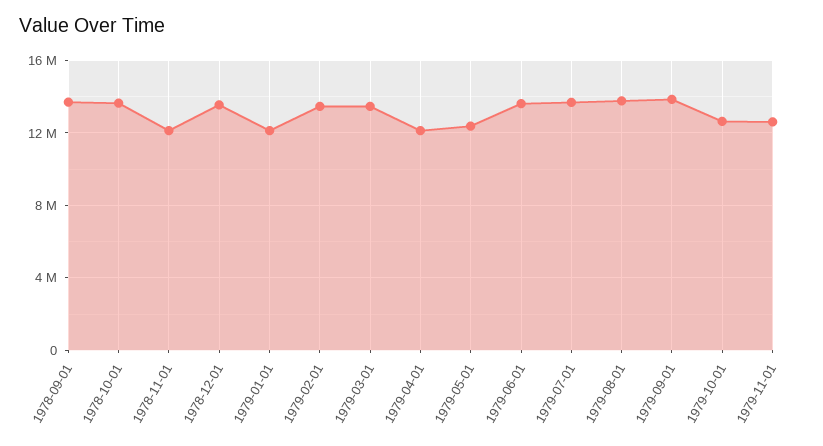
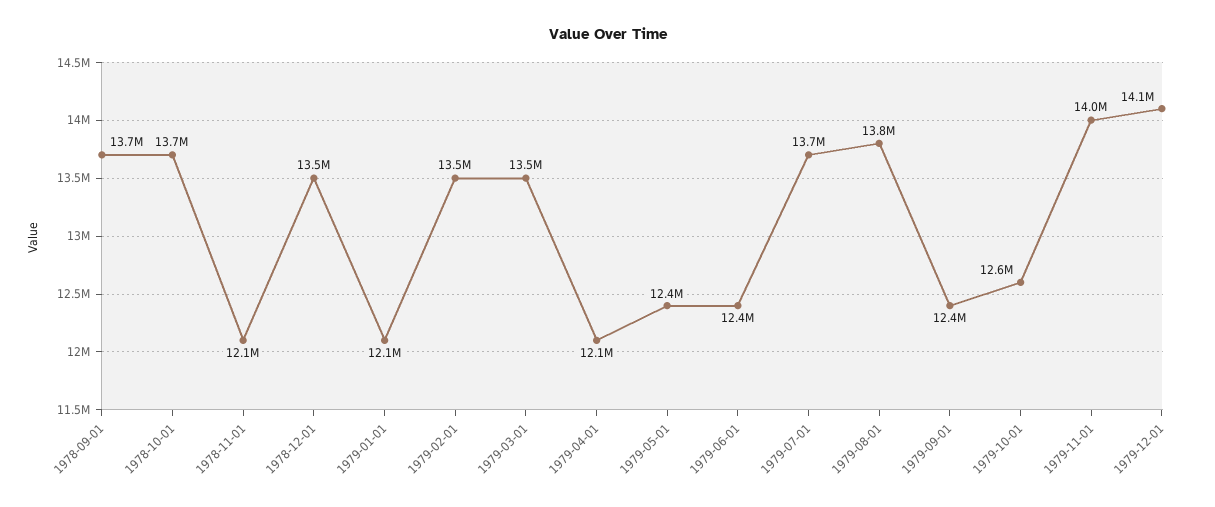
1979-06-01: 13500000 -> 12400000
1979-09-01: 14000000 -> 12400000
1979-11-01: 12500000 -> 14000000
1979-12-01: none -> 14100000

